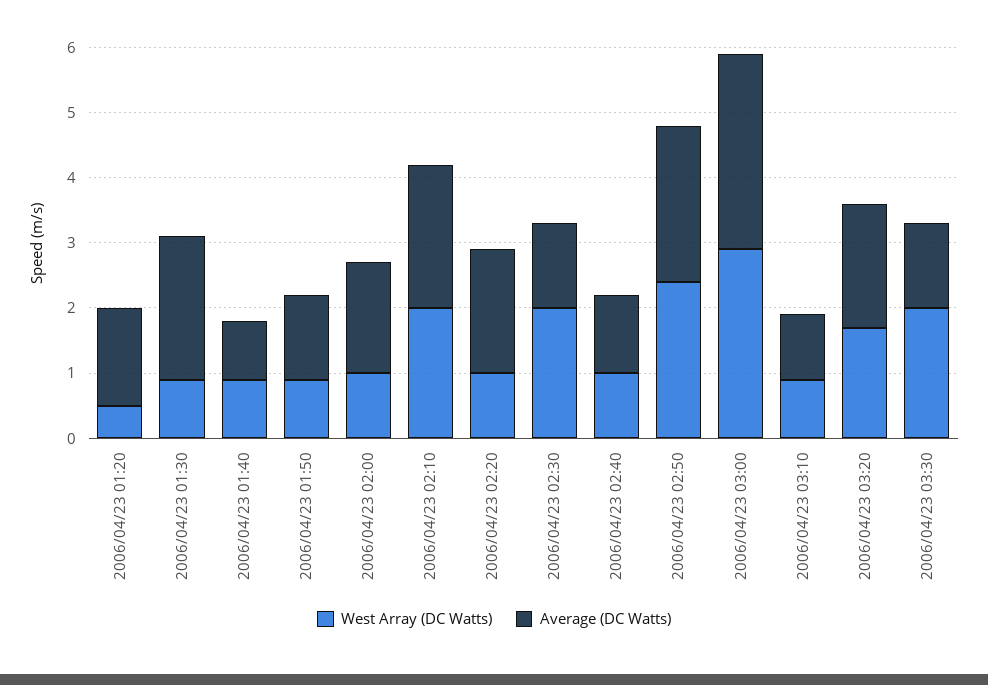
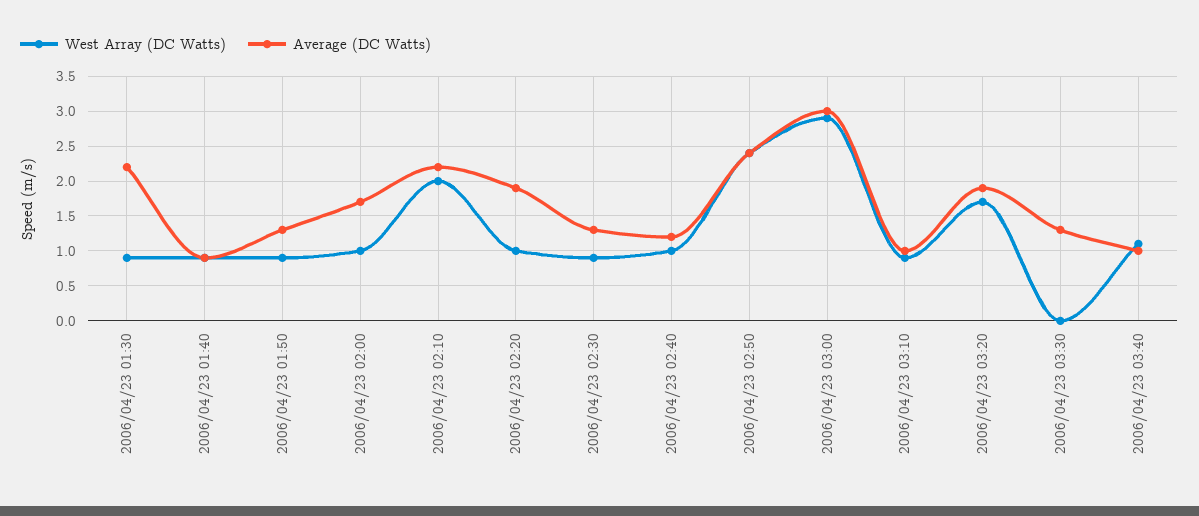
West Array (DC Watts), 2006/04/23 01:20: 0.5 -> none
Average (DC Watts), 2006/04/23 01:20: 1.5 -> none
West Array (DC Watts), 2006/04/23 02:30: 2 -> 0.9
West Array (DC Watts), 2006/04/23 03:30: 2 -> 0
West Array (DC Watts), 2006/04/23 03:40: none -> 1.1
Average (DC Watts), 2006/04/23 03:40: none -> 1

